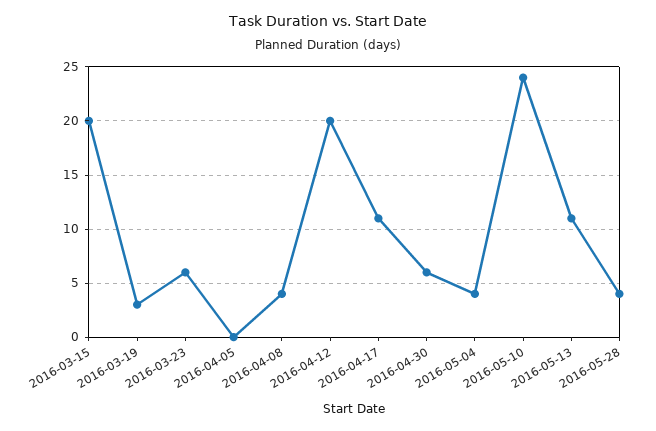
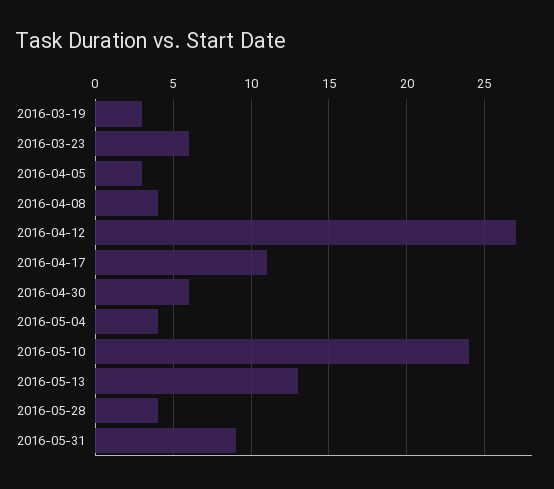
2016-03-15: 20 -> none
2016-04-05: 0 -> 3
2016-04-12: 20 -> 27
2016-05-13: 11 -> 13
2016-05-31: none -> 9

